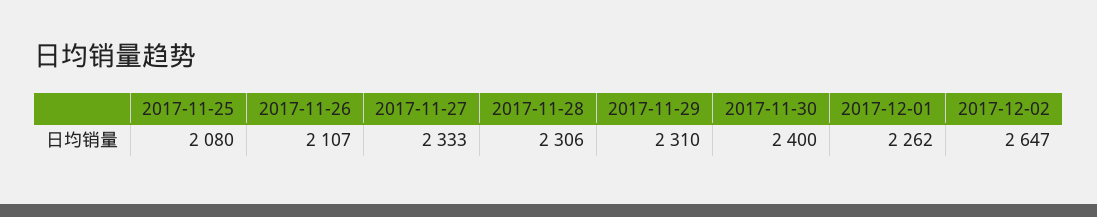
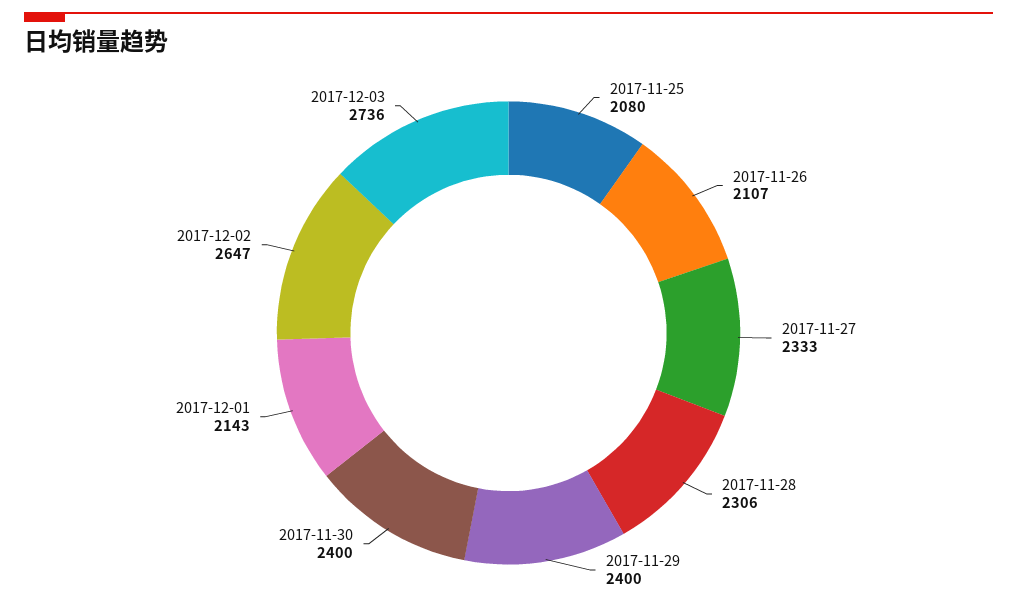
2017-11-29: 2310 -> 2400
2017-12-01: 2262 -> 2143
2017-12-03: none -> 2736

